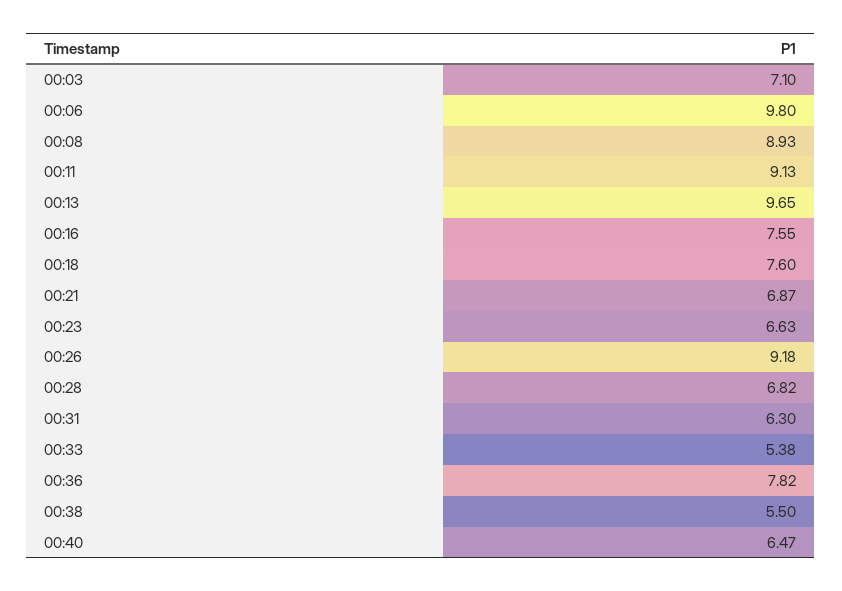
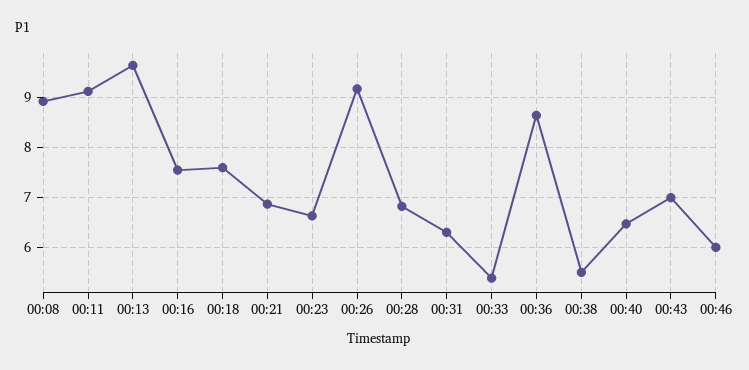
00:03: 7.1 -> none
00:06: 9.8 -> none
00:36: 7.82 -> 8.6
00:43: none -> 7
00:46: none -> 6

